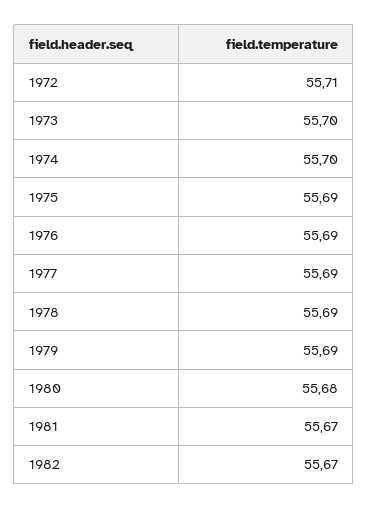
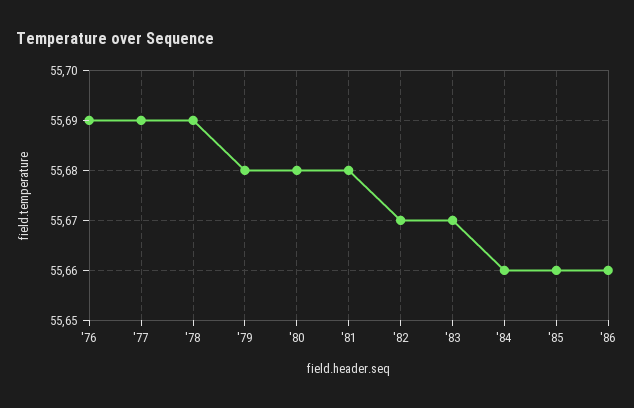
1972: 55.71 -> none
1973: 55.7 -> none
1974: 55.7 -> none
1975: 55.69 -> none
1979: 55.69 -> 55.68
1981: 55.67 -> 55.68
'83: none -> 55.67
'84: none -> 55.66
'85: none -> 55.66
'86: none -> 55.66

